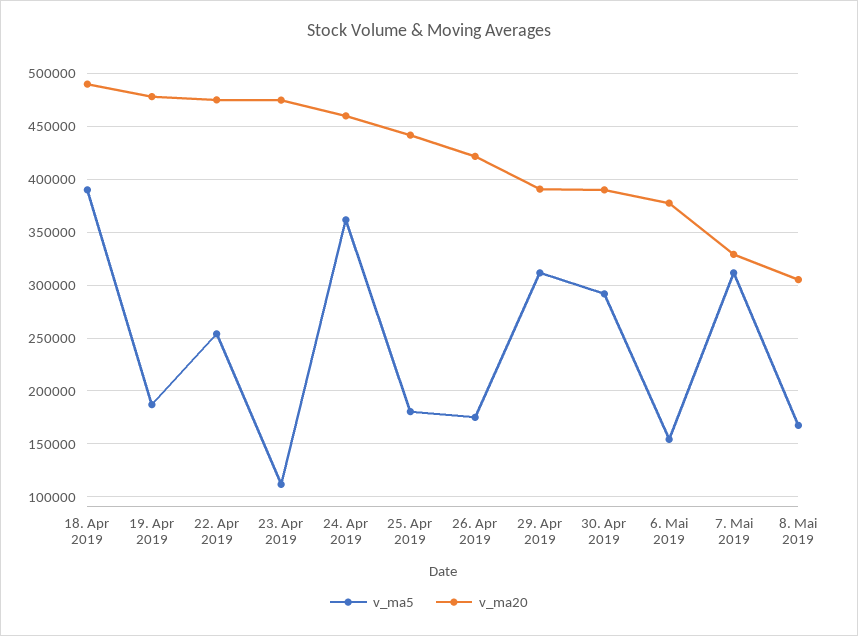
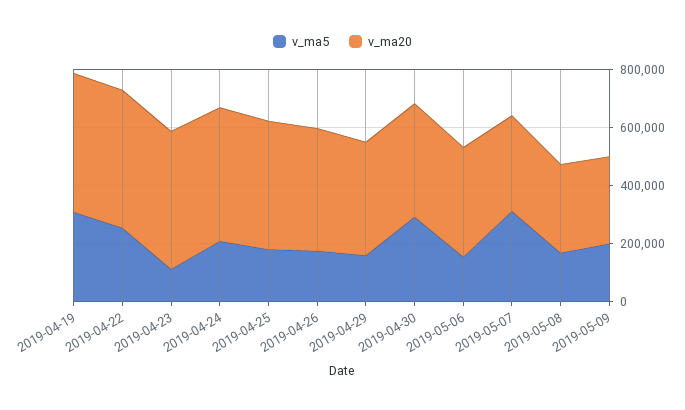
v_ma5, 18. Apr 2019: 390000 -> none
v_ma20, 18. Apr 2019: 490000 -> none
v_ma5, 19. Apr 2019: 190000 -> 300000
v_ma5, 24. Apr 2019: 360000 -> 200000
v_ma5, 29. Apr 2019: 310000 -> 150000
v_ma5, 2019-05-09: none -> 200000
v_ma20, 2019-05-09: none -> 300000

